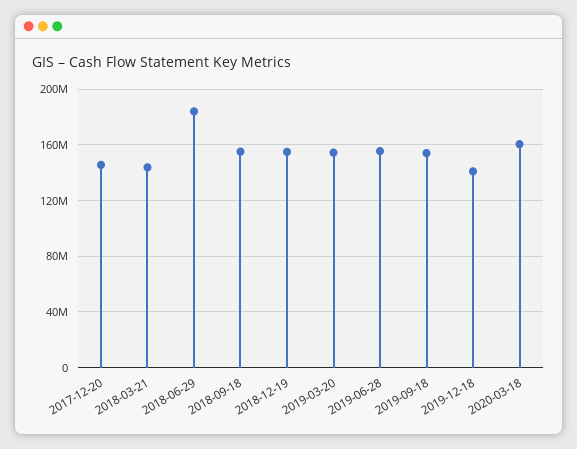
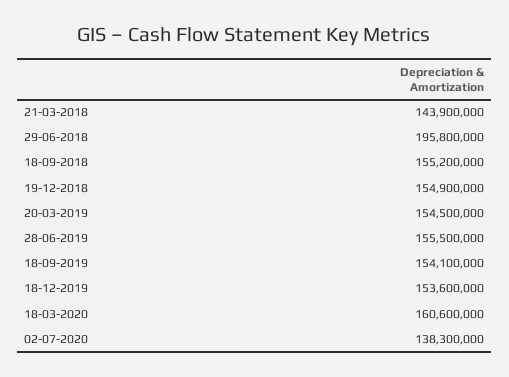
2017-12-20: 145000000 -> none
2018-06-29: 185000000 -> 195800000
2019-12-18: 140000000 -> 153600000
02-07-2020: none -> 138300000

